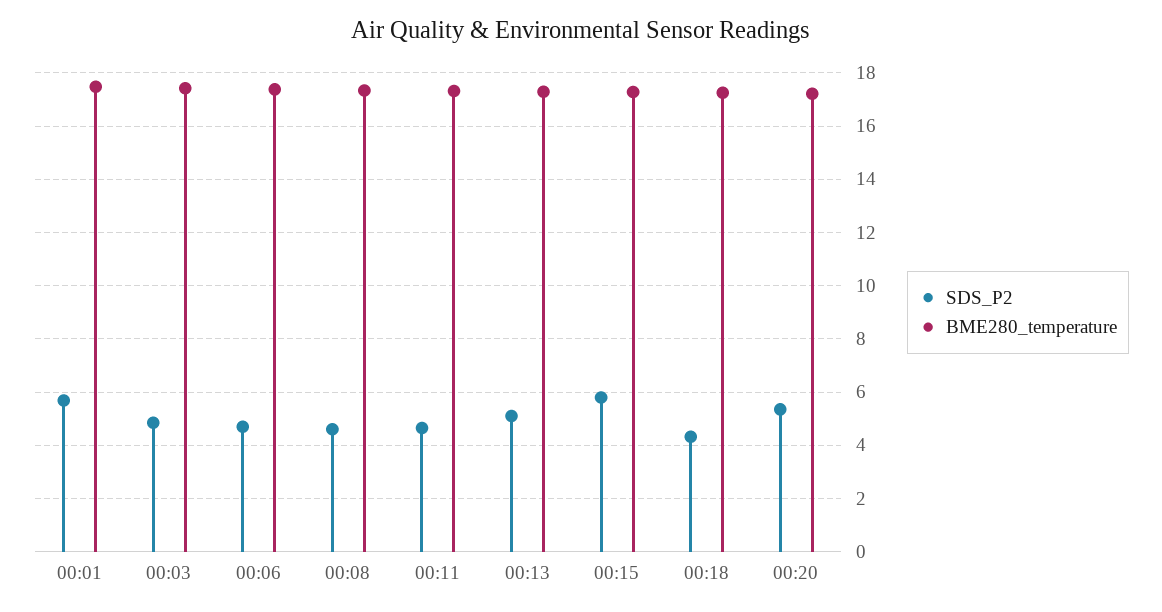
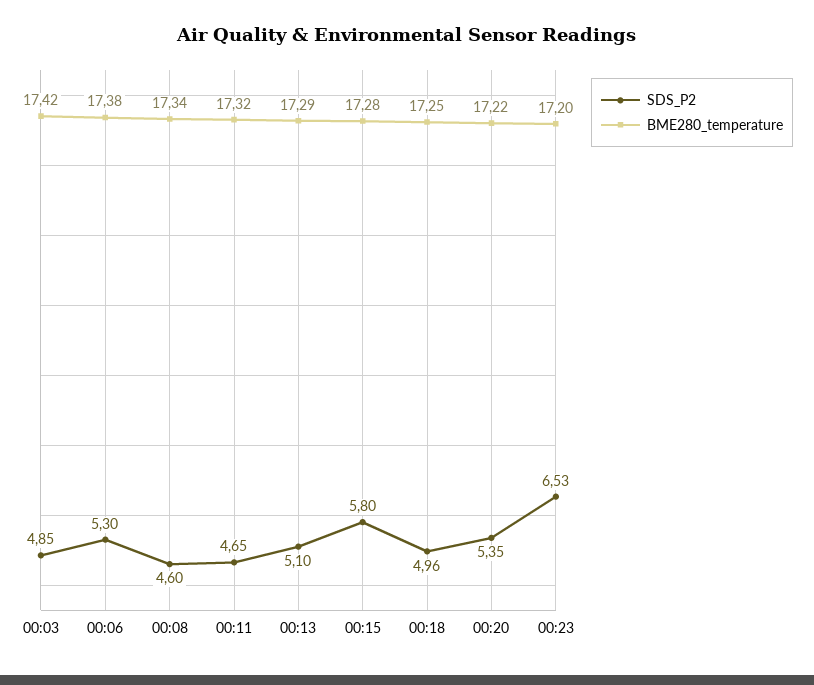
SDS_P2, 00:01: 5.75 -> none
BME280_temperature, 00:01: 17.5 -> none
SDS_P2, 00:06: 4.75 -> 5.3
SDS_P2, 00:18: 4.25 -> 4.96
SDS_P2, 00:23: none -> 6.53
BME280_temperature, 00:23: none -> 17.2

